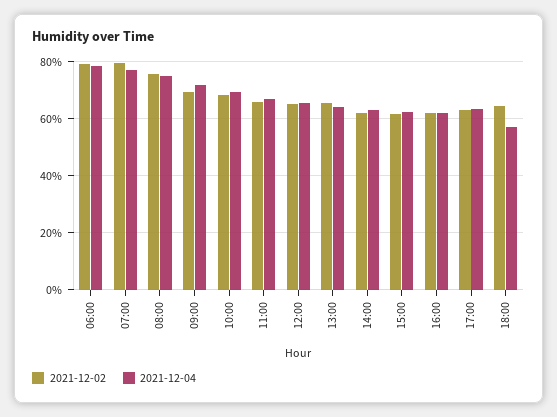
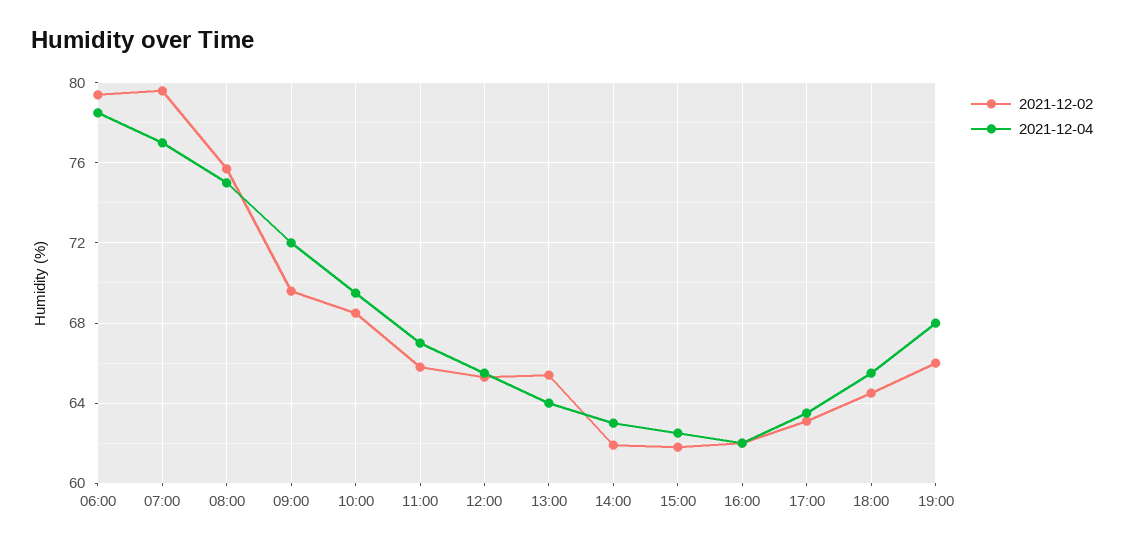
2021-12-04, 18:00: 57.5 -> 65.5
2021-12-02, 19:00: none -> 66
2021-12-04, 19:00: none -> 68

